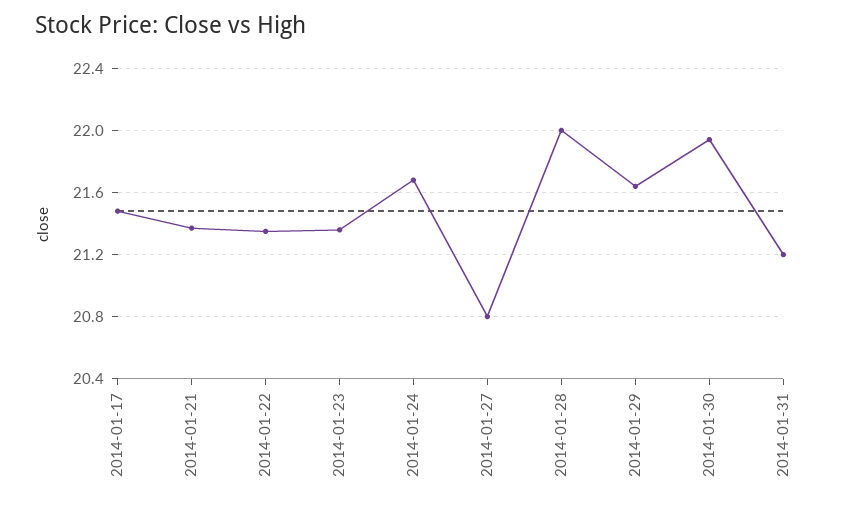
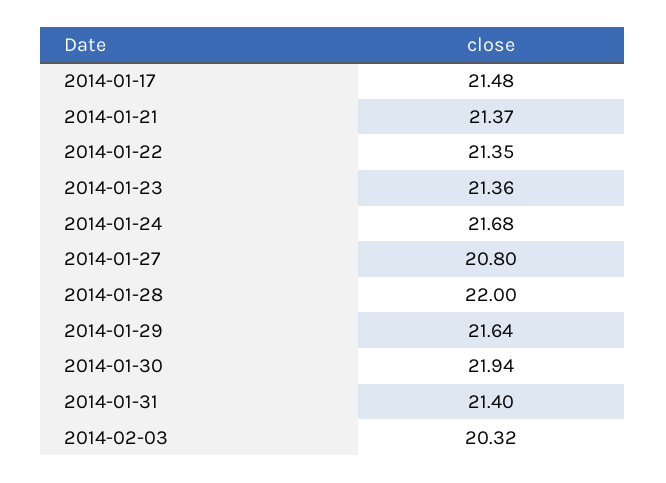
2014-01-31: 21.2 -> 21.4
2014-02-03: none -> 20.32

